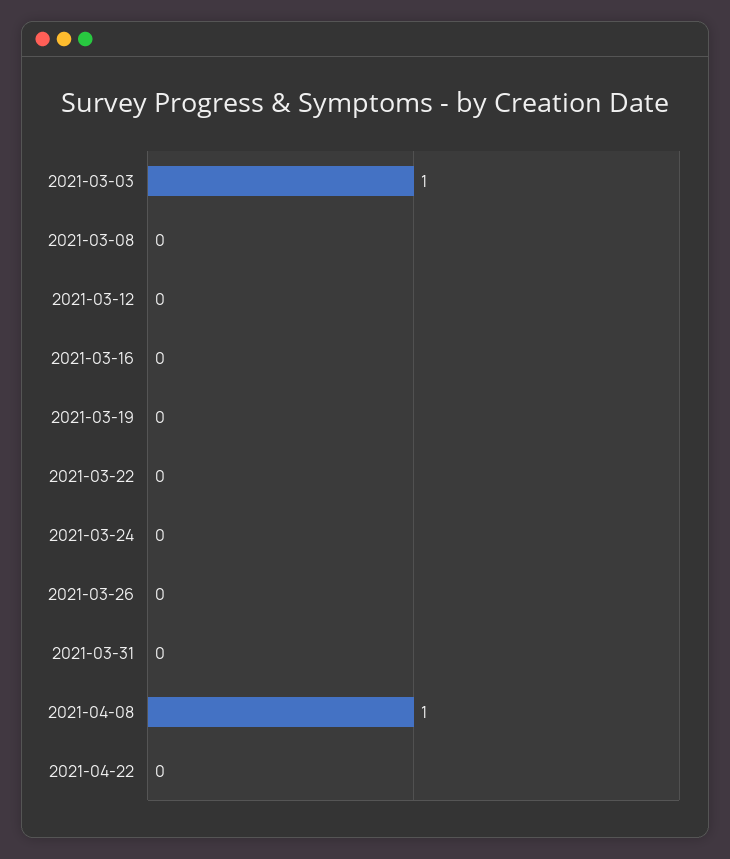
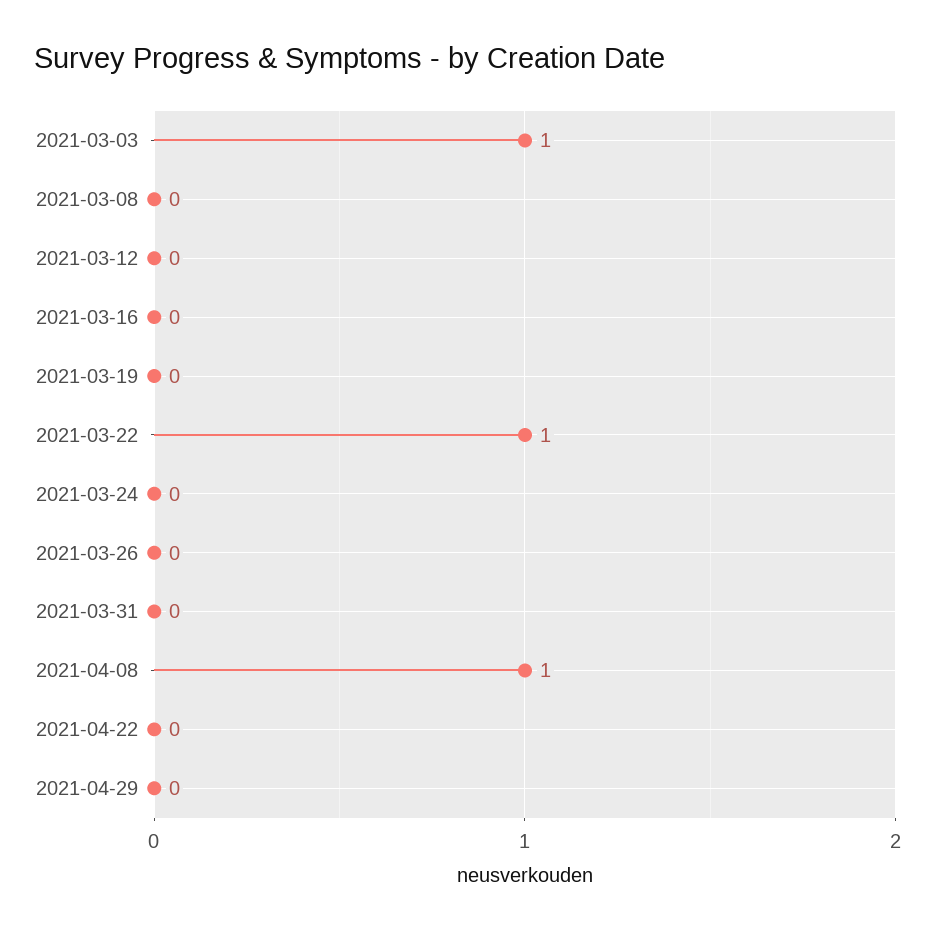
2021-03-22: 0 -> 1
2021-04-29: none -> 0

